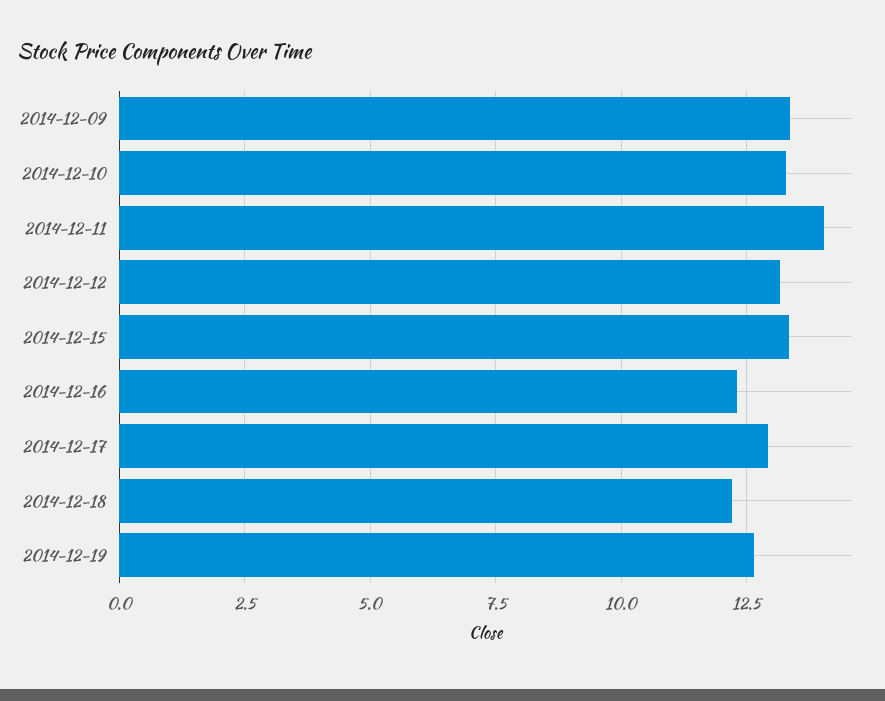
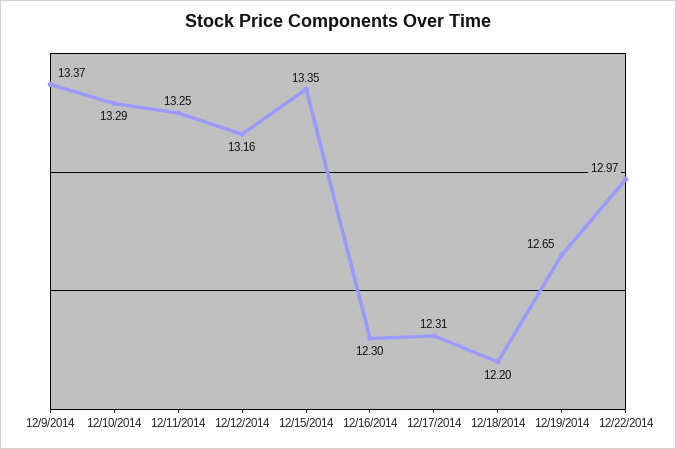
2014-12-11: 14 -> 13.25
2014-12-17: 13 -> 12.31
12/22/2014: none -> 12.97

